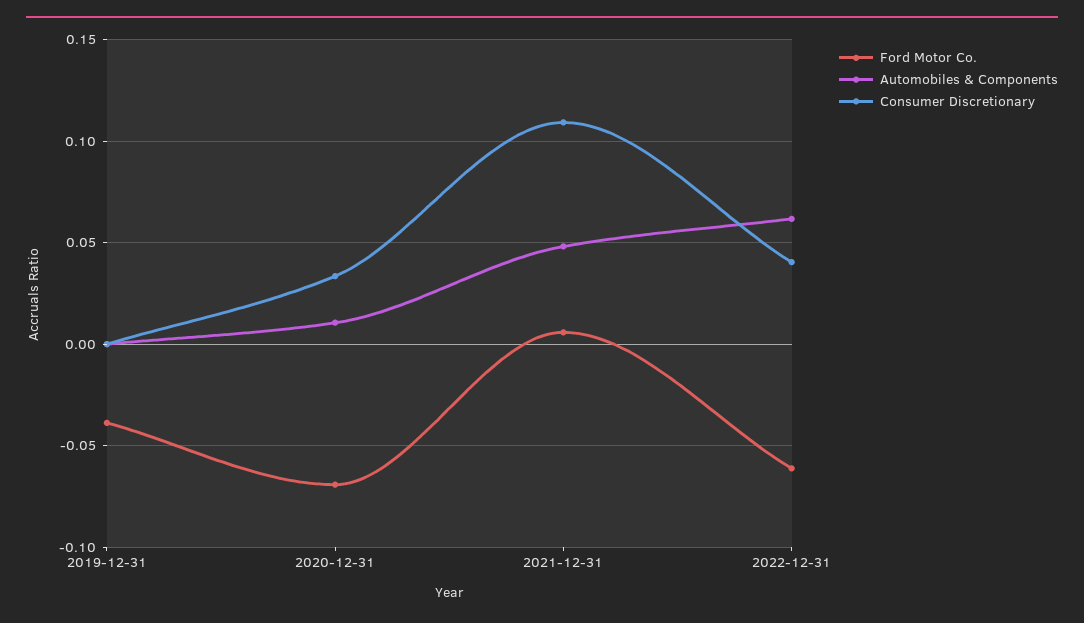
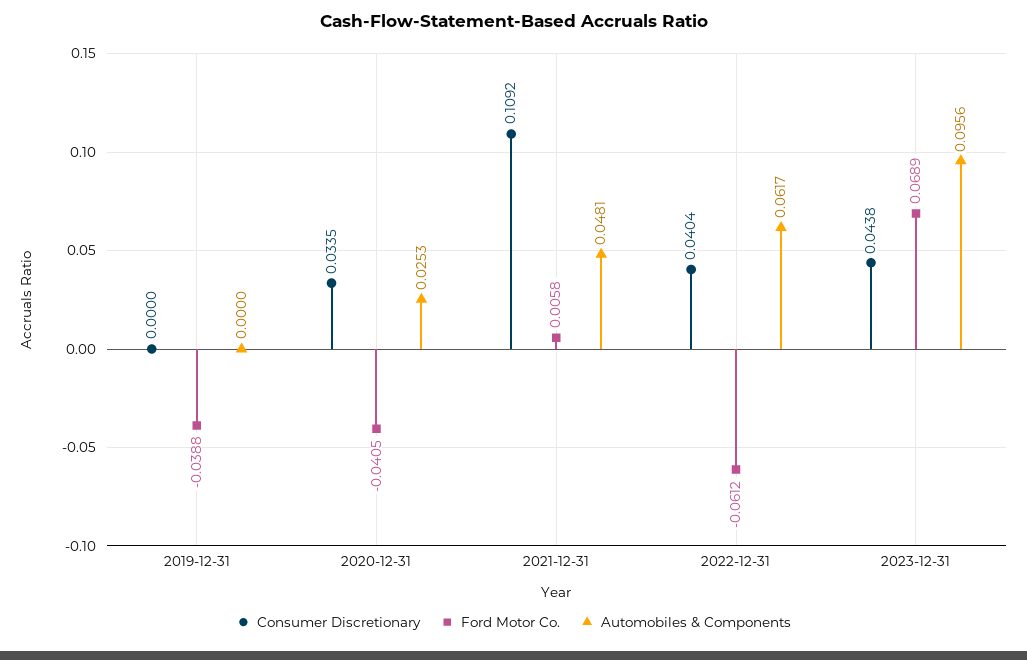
Ford Motor Co., 2020-12-31: -0.07 -> -0.0405
Automobiles & Components, 2020-12-31: 0.01 -> 0.0253
Consumer Discretionary, 2023-12-31: none -> 0.0438
Ford Motor Co., 2023-12-31: none -> 0.0689
Automobiles & Components, 2023-12-31: none -> 0.0956

